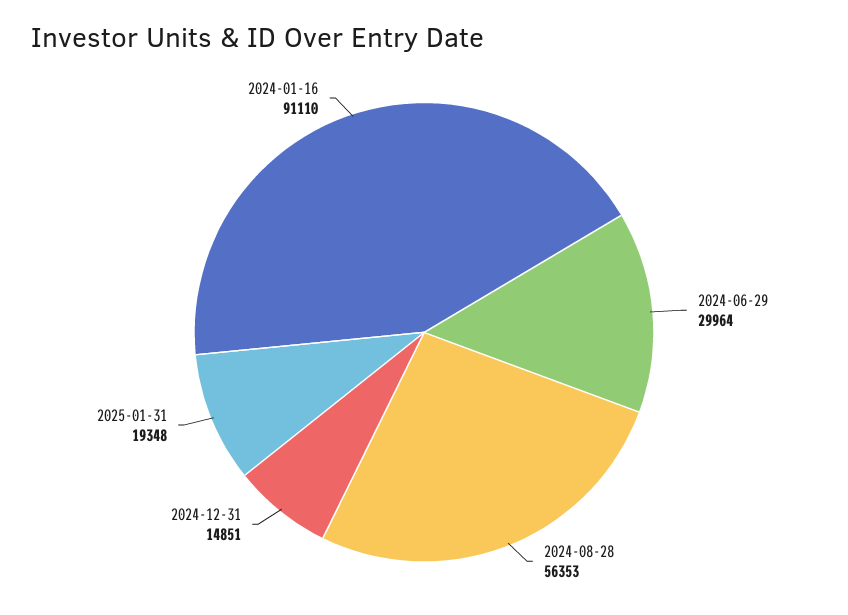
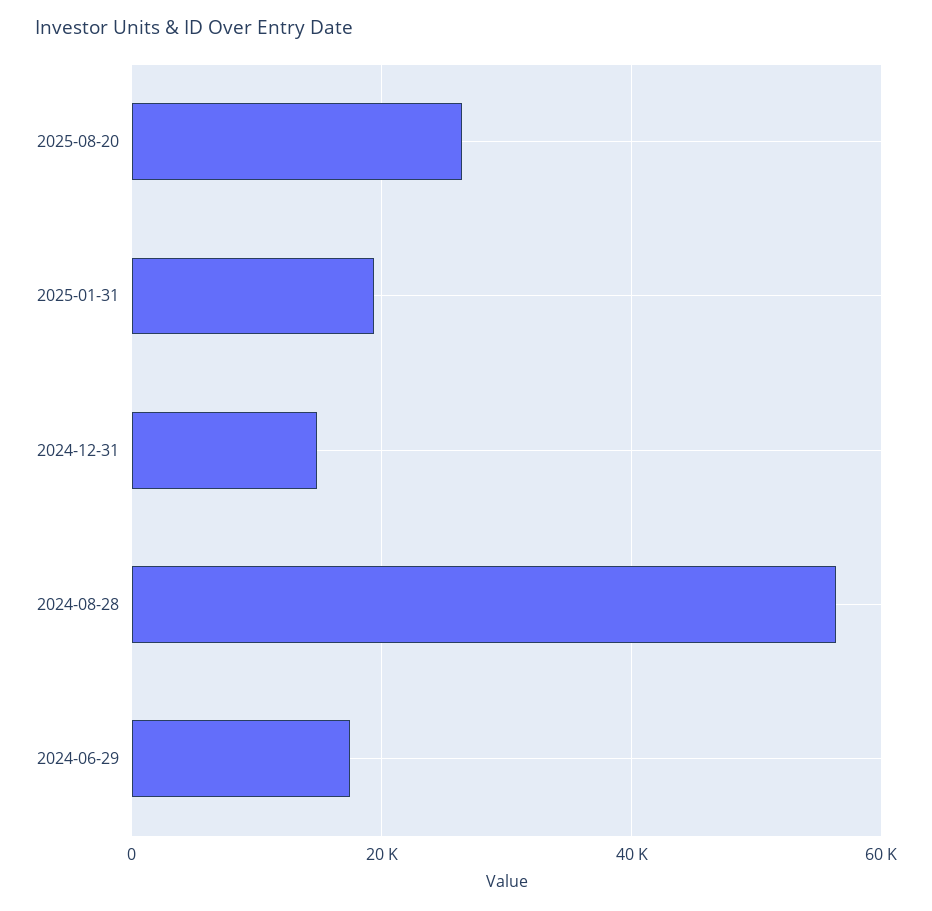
2024-06-29: 29964 -> 18000
2024-01-16: 91110 -> none
2025-08-20: none -> 26000

